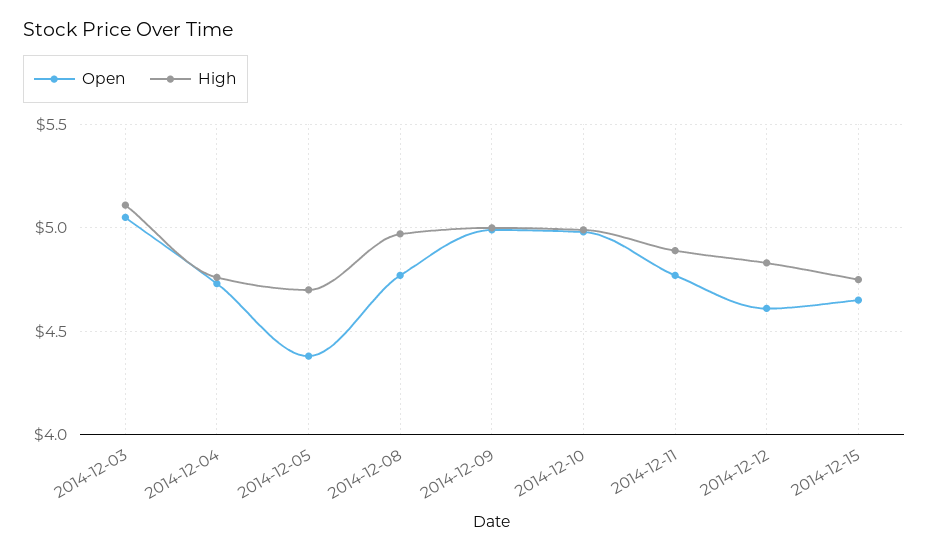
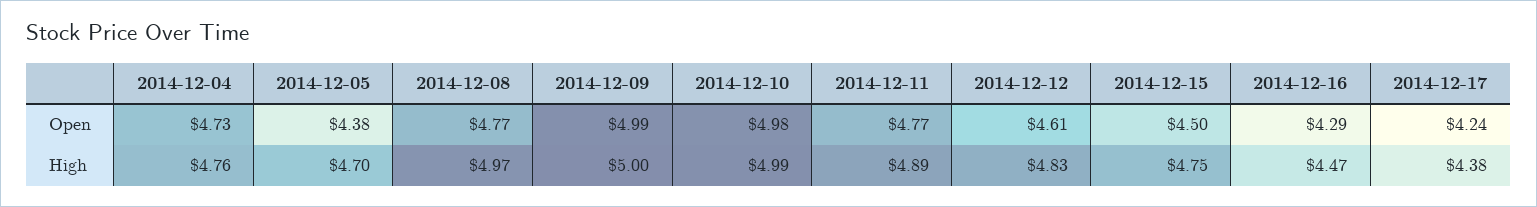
Open, 2014-12-03: 5.05 -> none
High, 2014-12-03: 5.1 -> none
Open, 2014-12-15: 4.65 -> 4.5
Open, 2014-12-16: none -> 4.29
Open, 2014-12-17: none -> 4.24
High, 2014-12-16: none -> 4.47
High, 2014-12-17: none -> 4.38

